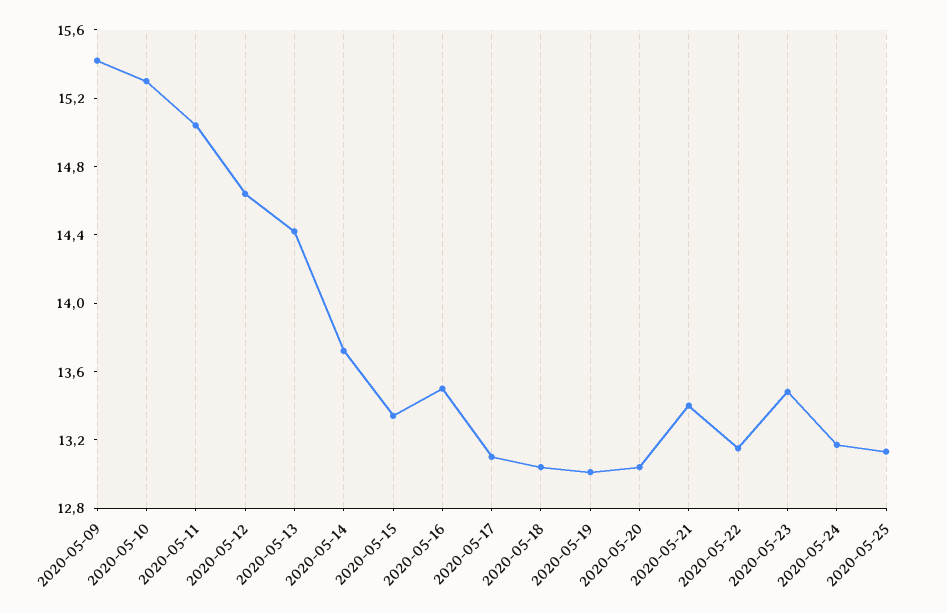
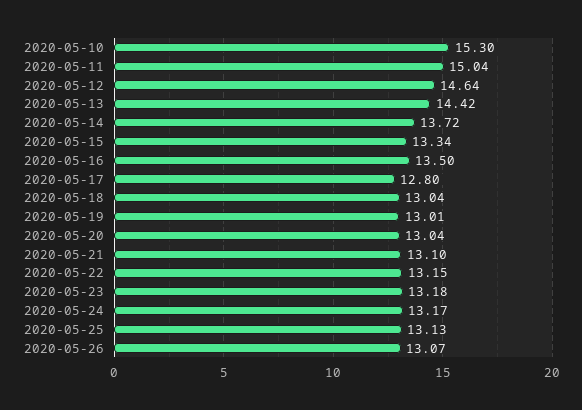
2020-05-09: 15.4 -> none
2020-05-17: 13.1 -> 12.8
2020-05-21: 13.4 -> 13.1
2020-05-23: 13.5 -> 13.18
2020-05-26: none -> 13.07

